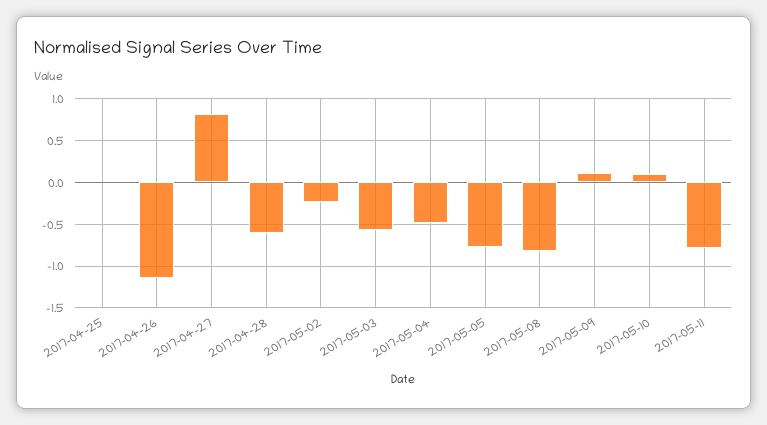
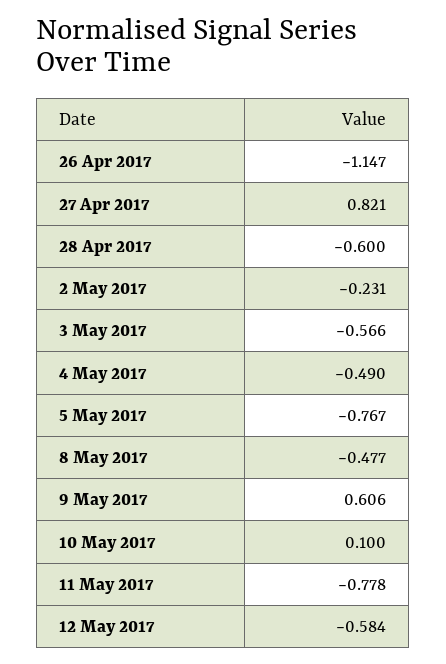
2017-04-25: 0 -> none
2017-05-08: -0.8 -> -0.477
2017-05-09: 0.1 -> 0.606
12 May 2017: none -> -0.584

